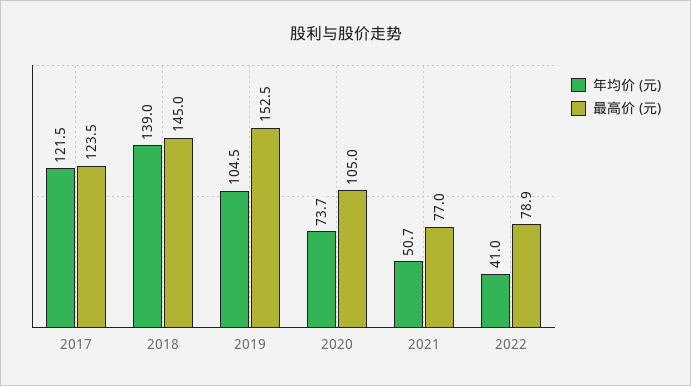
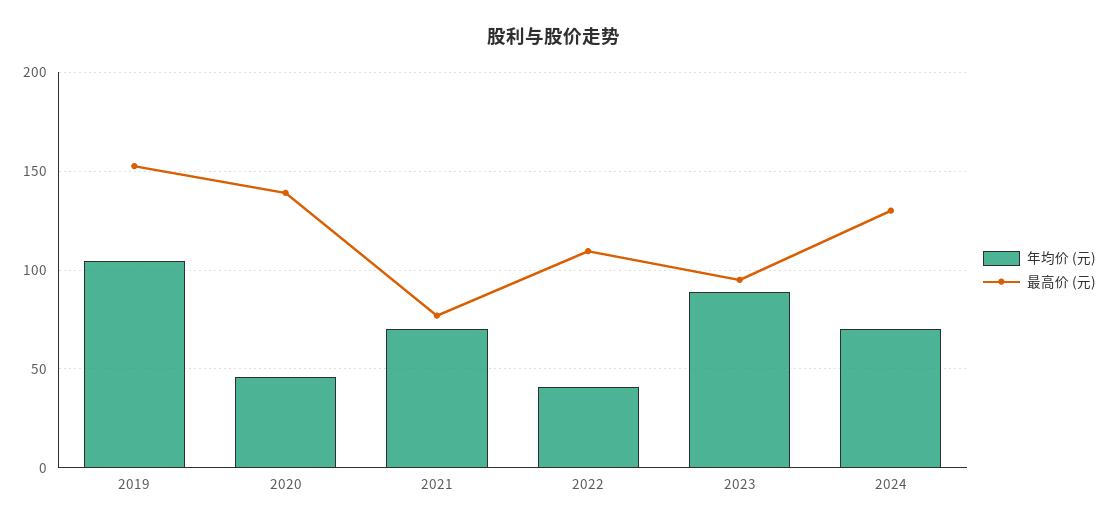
年均价 (元), 2017: 121.5 -> none
最高价 (元), 2017: 123.5 -> none
年均价 (元), 2018: 139 -> none
最高价 (元), 2018: 145 -> none
年均价 (元), 2020: 73.7 -> 45
最高价 (元), 2020: 105 -> 140
年均价 (元), 2021: 50.7 -> 70
最高价 (元), 2022: 78.9 -> 110
年均价 (元), 2023: none -> 90
最高价 (元), 2023: none -> 95
年均价 (元), 2024: none -> 70
最高价 (元), 2024: none -> 130

